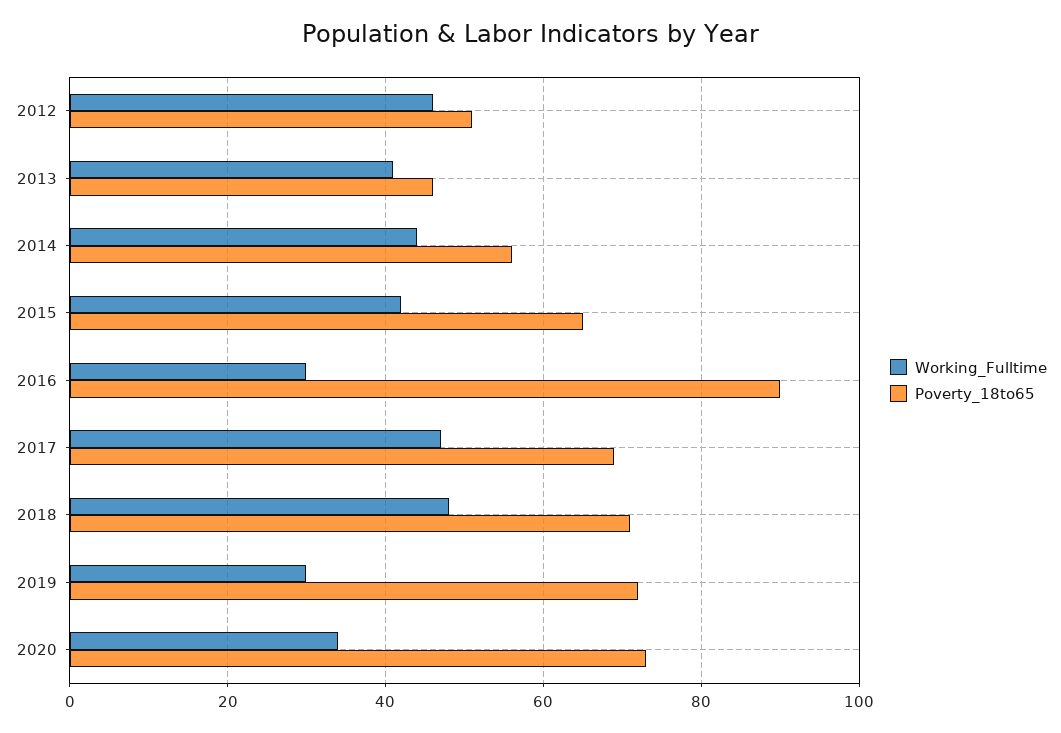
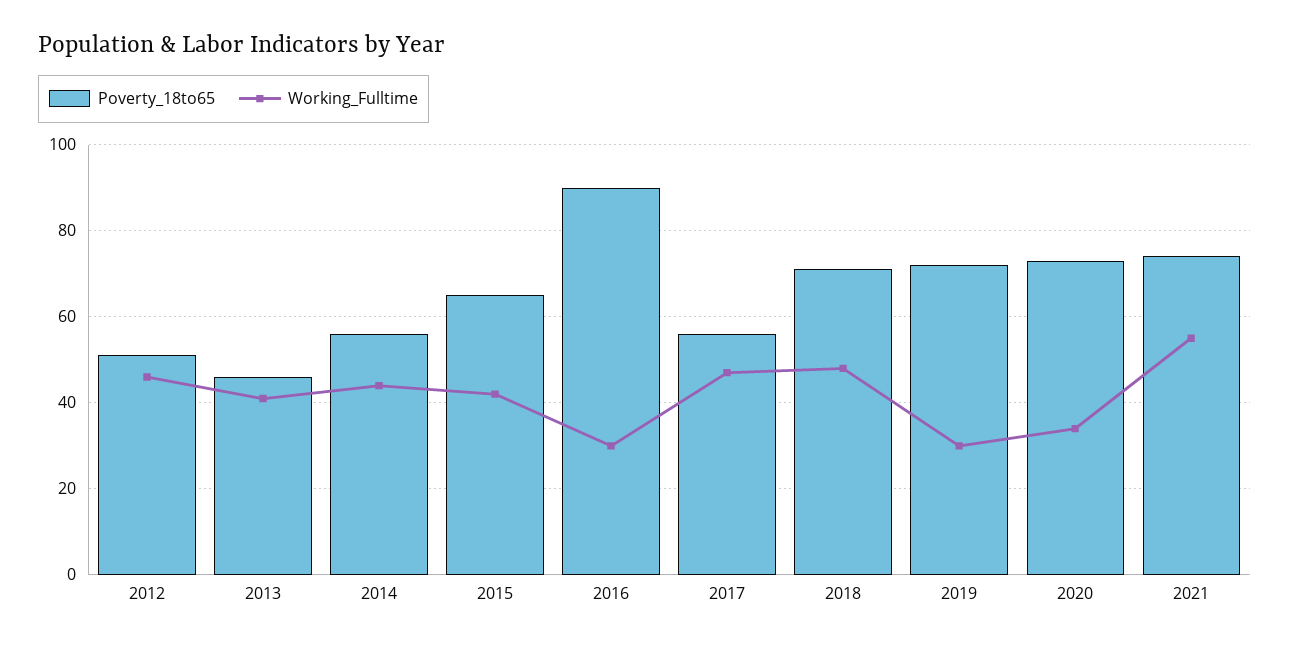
Poverty_18to65, 2017: 70 -> 55
Poverty_18to65, 2021: none -> 75
Working_Fulltime, 2021: none -> 55

